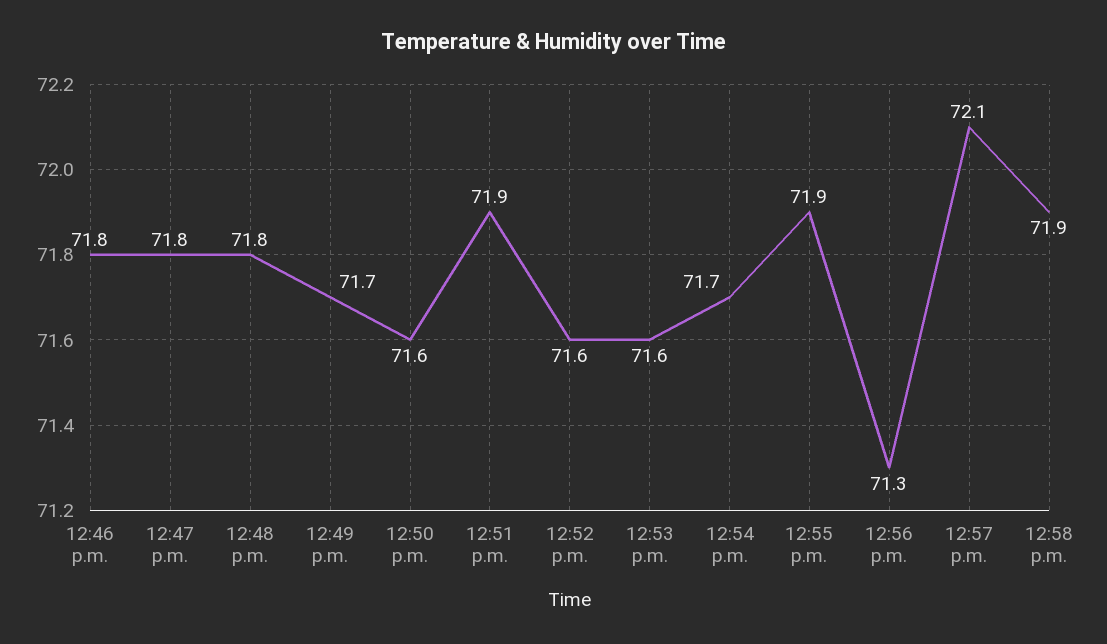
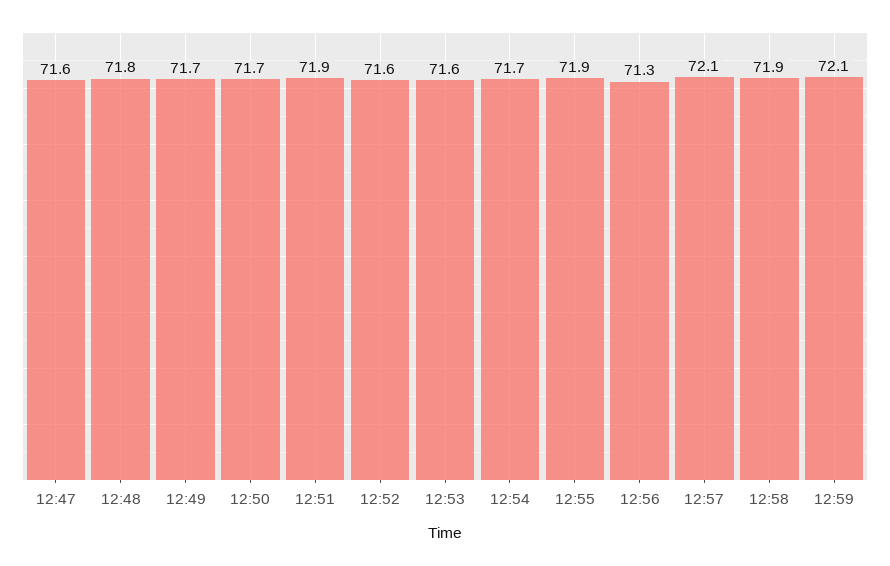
12:46 p.m.: 71.8 -> none
12:47 p.m.: 71.8 -> 71.6
12:50 p.m.: 71.6 -> 71.7
12:59: none -> 72.1

